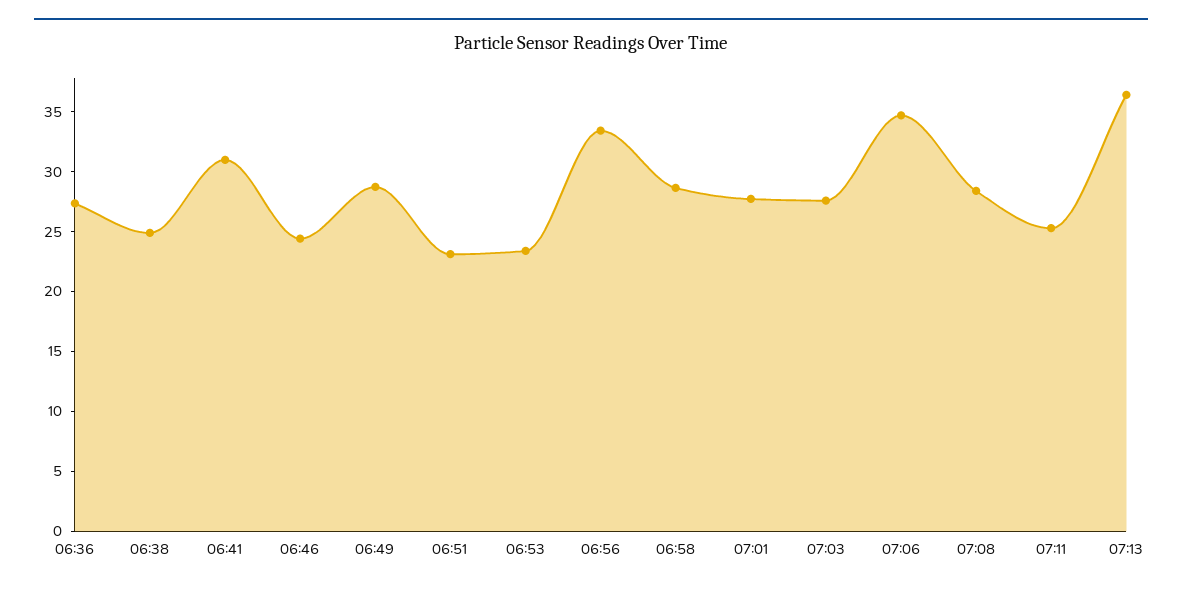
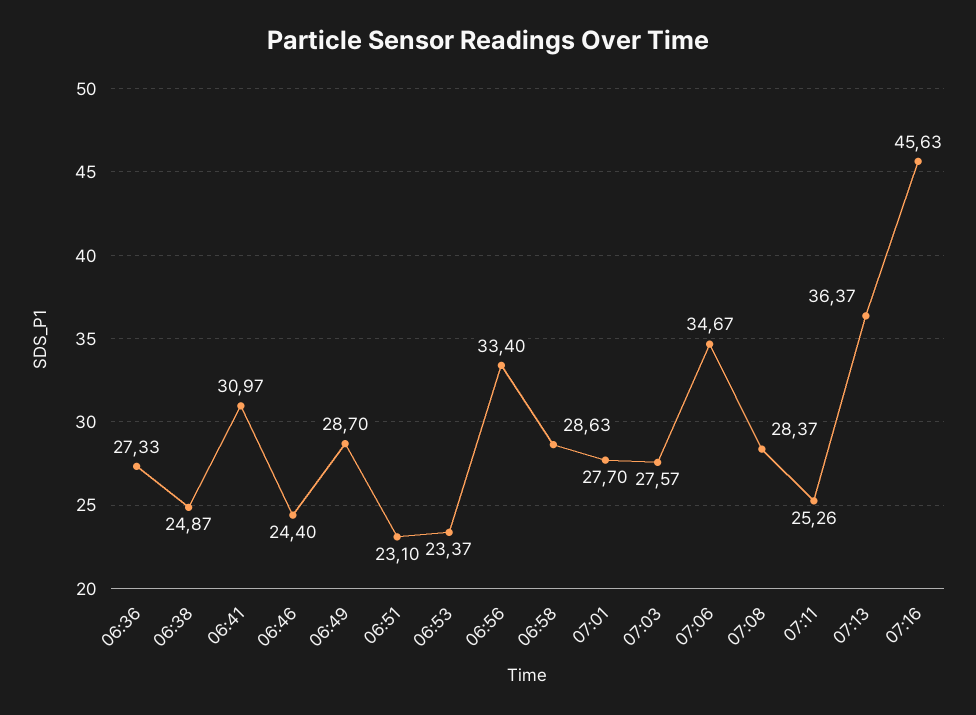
07:16: none -> 45.63

